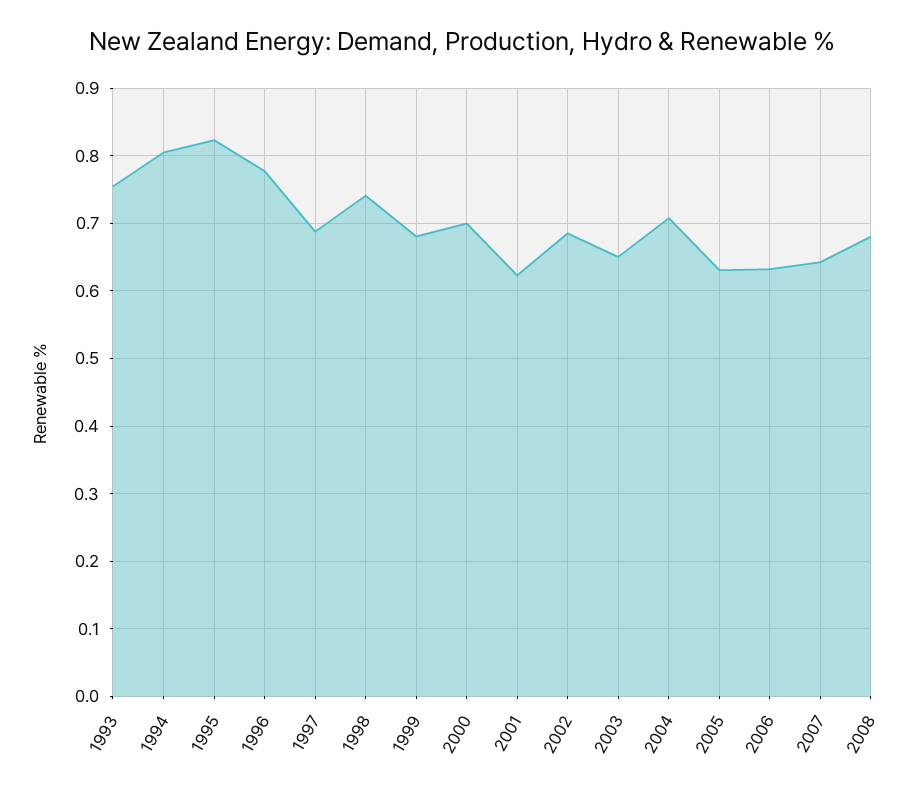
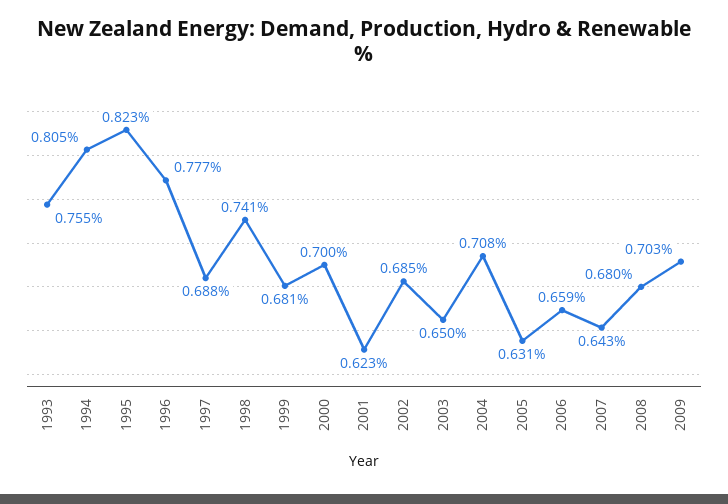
2006: 0.63 -> 0.659
2009: none -> 0.703

